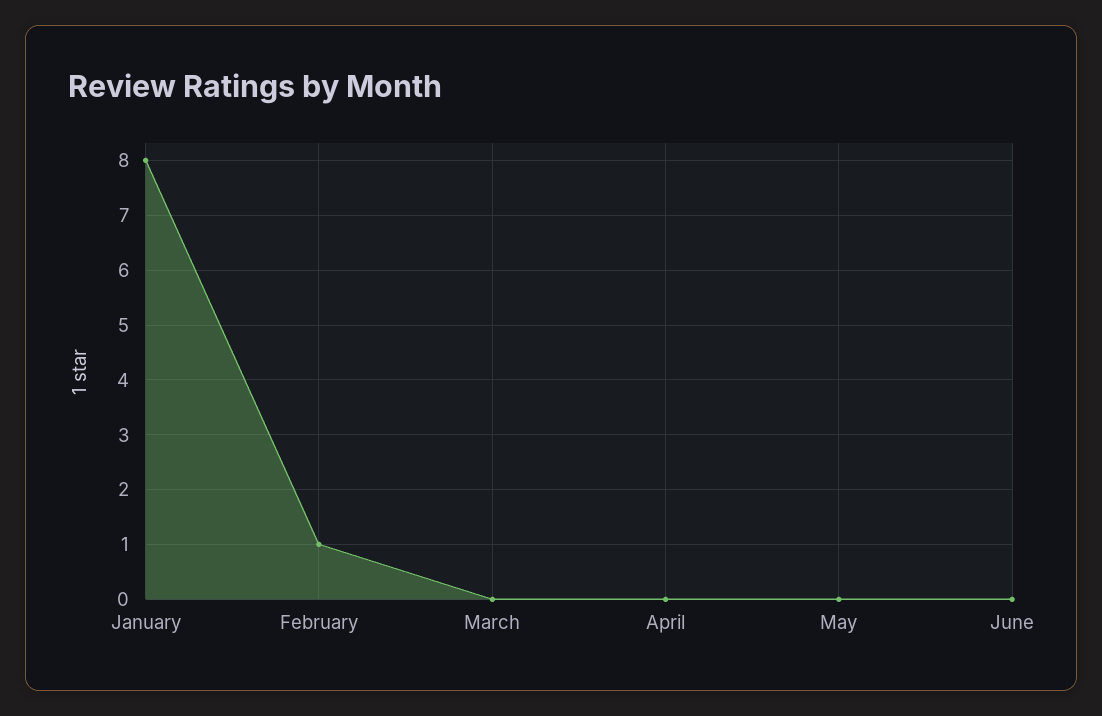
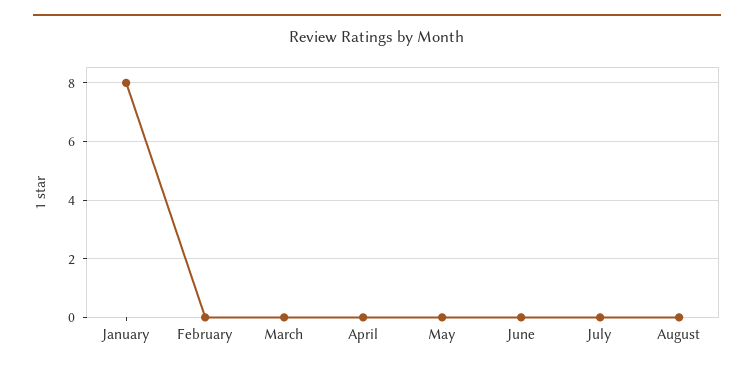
February: 1 -> 0
July: none -> 0
August: none -> 0

